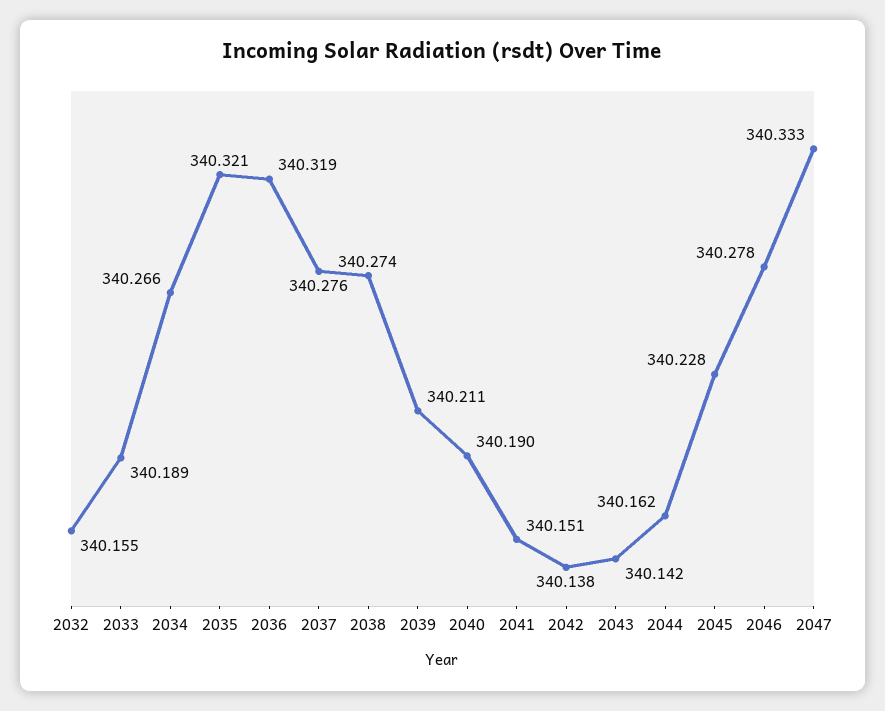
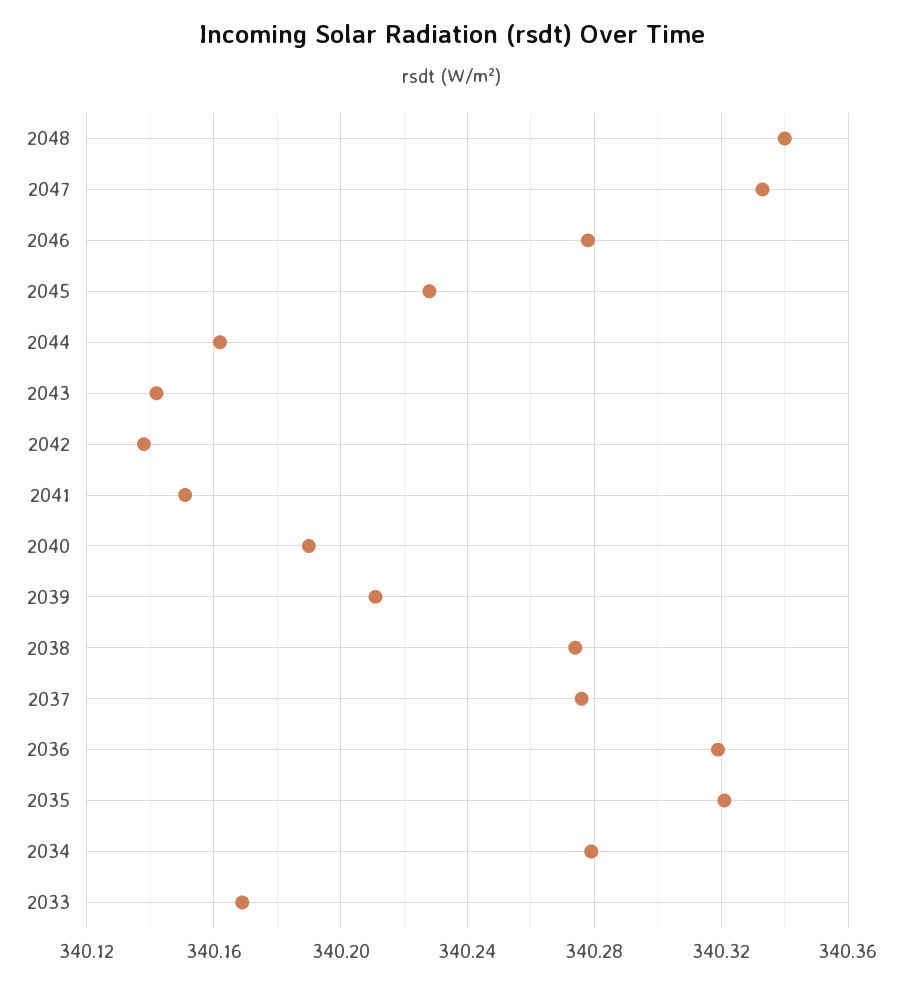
2032: 340.155 -> none
2033: 340.189 -> 340.17
2034: 340.266 -> 340.28
2048: none -> 340.34

